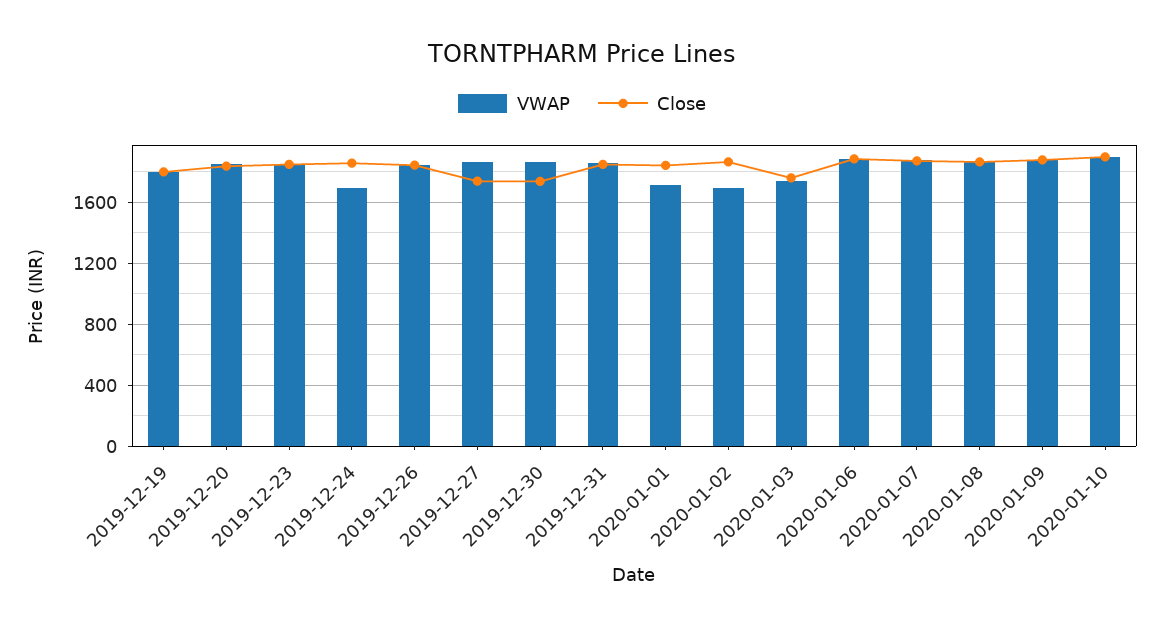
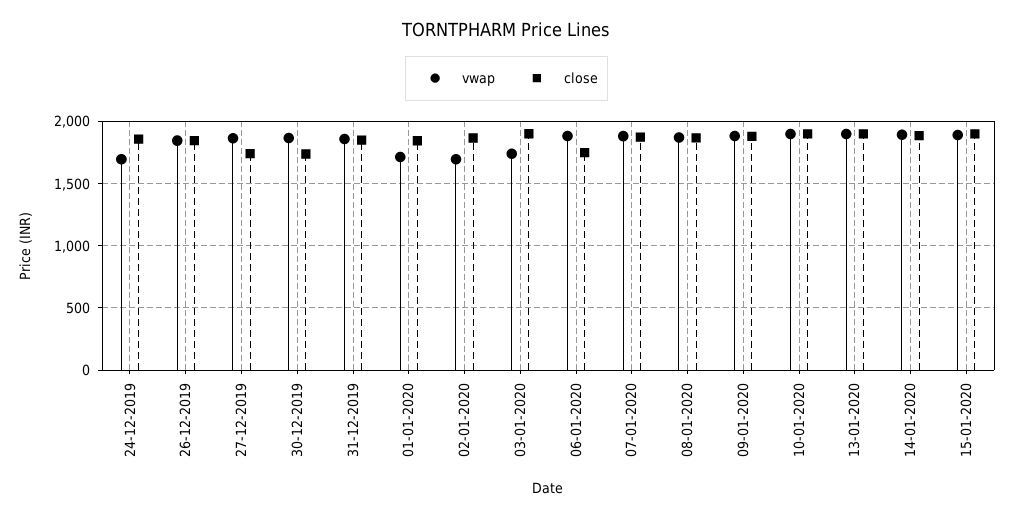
VWAP, 2019-12-19: 1800 -> none
Close, 2019-12-19: 1800 -> none
VWAP, 2019-12-20: 1850 -> none
Close, 2019-12-20: 1850 -> none
VWAP, 2019-12-23: 1850 -> none
Close, 2019-12-23: 1850 -> none
Close, 2020-01-03: 1750 -> 1900
Close, 2020-01-06: 1900 -> 1750
VWAP, 13-01-2020: none -> 1900
Close, 13-01-2020: none -> 1900
VWAP, 14-01-2020: none -> 1900
Close, 14-01-2020: none -> 1900
VWAP, 15-01-2020: none -> 1900
Close, 15-01-2020: none -> 1900

